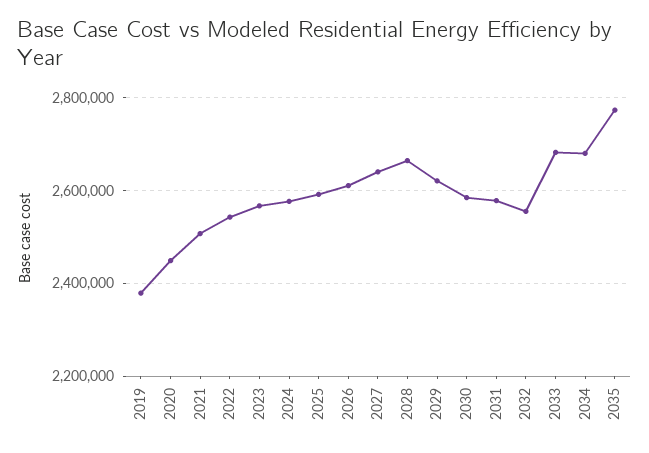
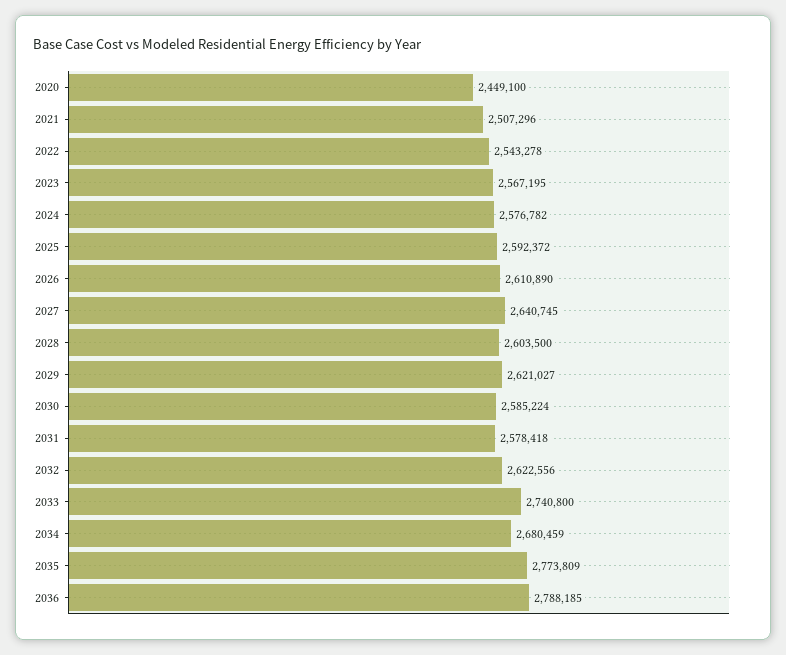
2019: 2380000 -> none
2028: 2660000 -> 2603500
2032: 2560000 -> 2622556
2033: 2680000 -> 2740800
2036: none -> 2788185

